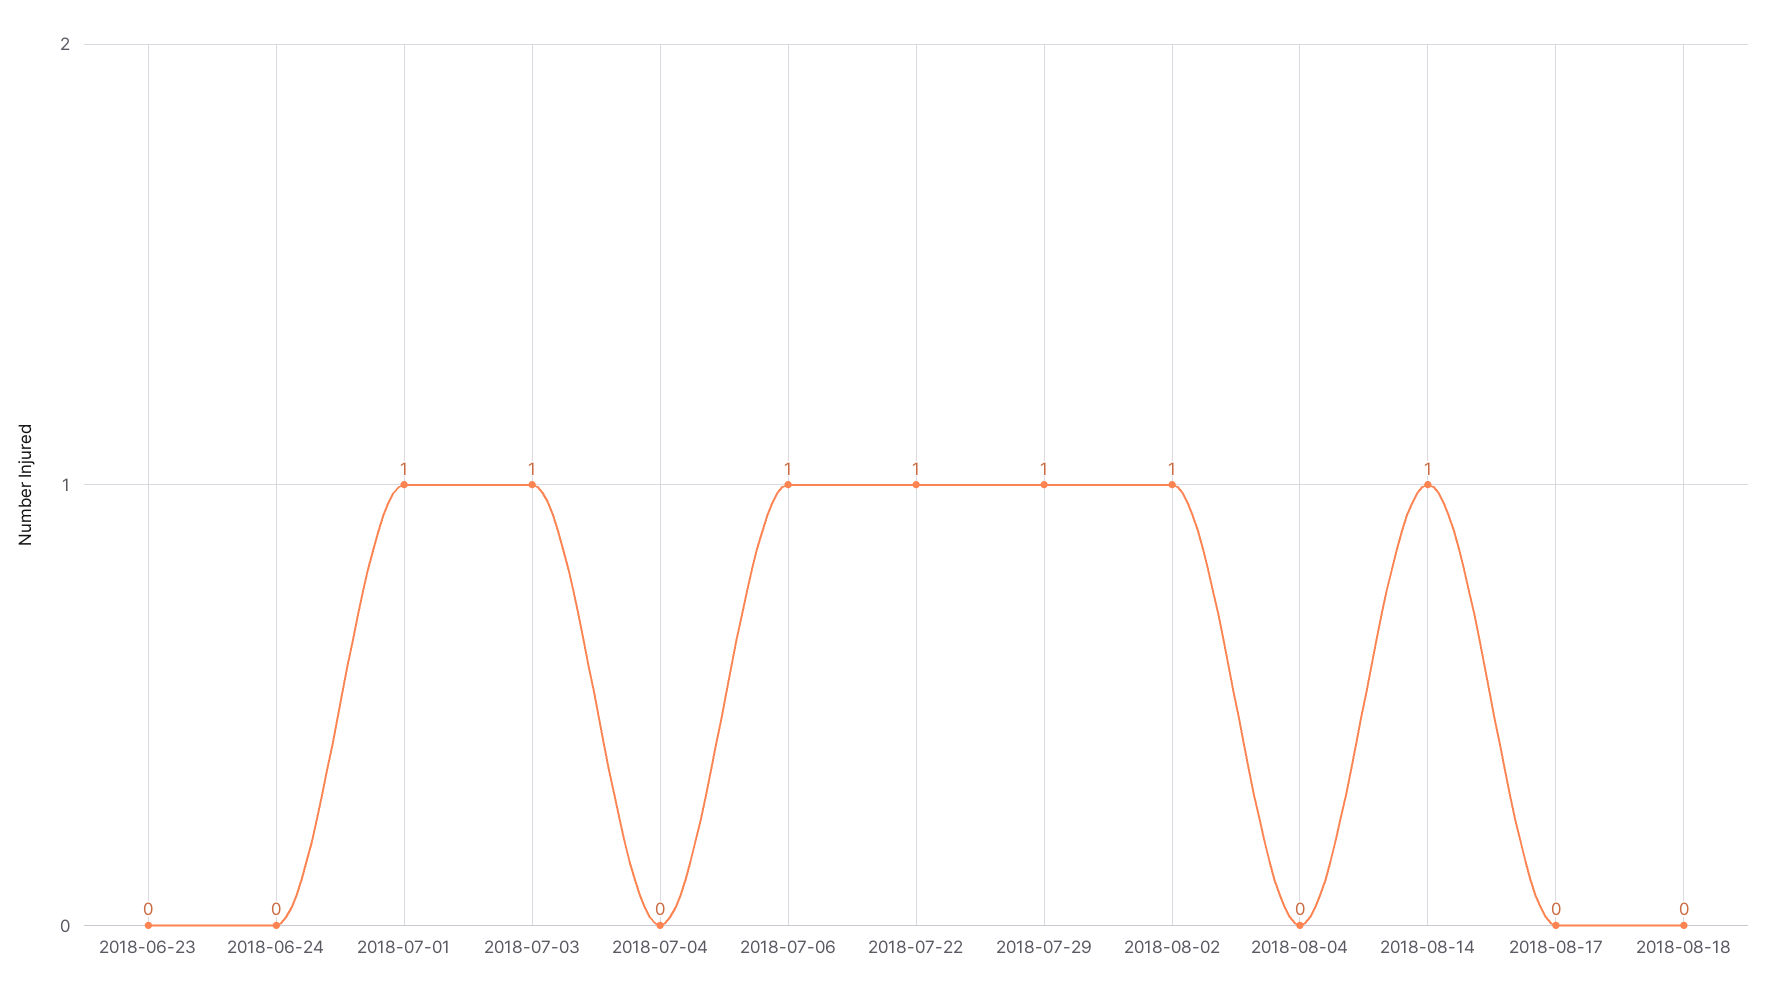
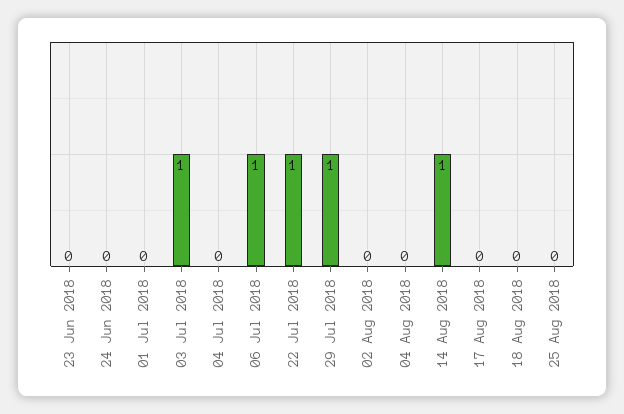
2018-07-01: 1 -> 0
2018-08-02: 1 -> 0
25 Aug 2018: none -> 0

